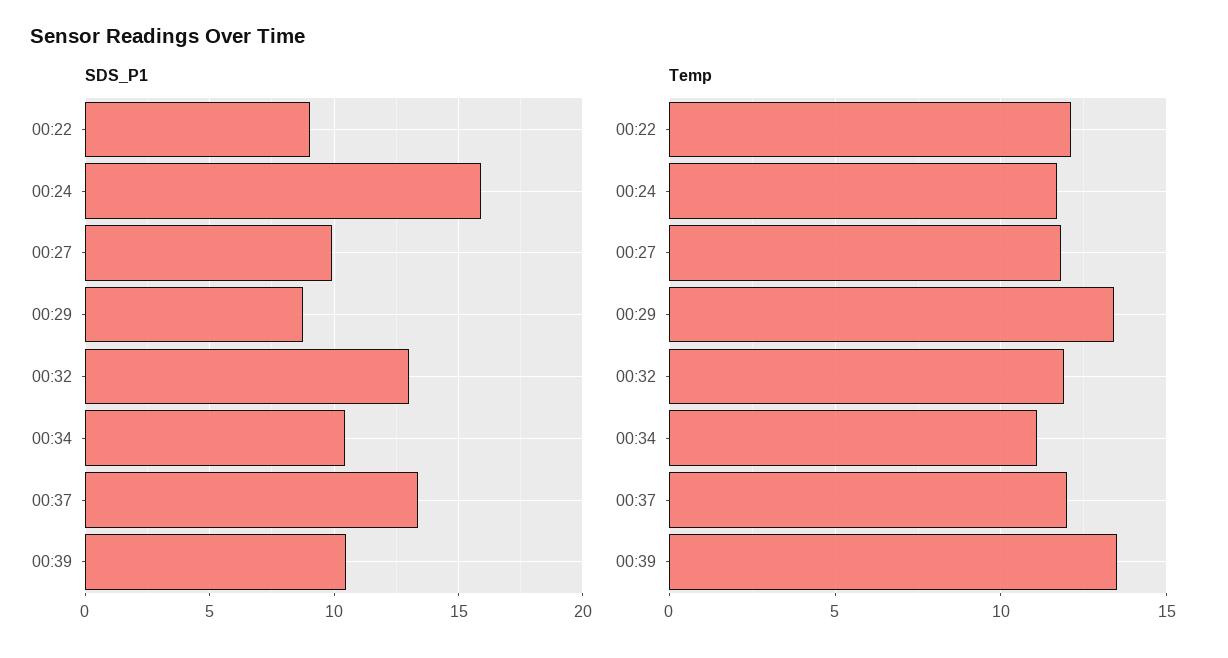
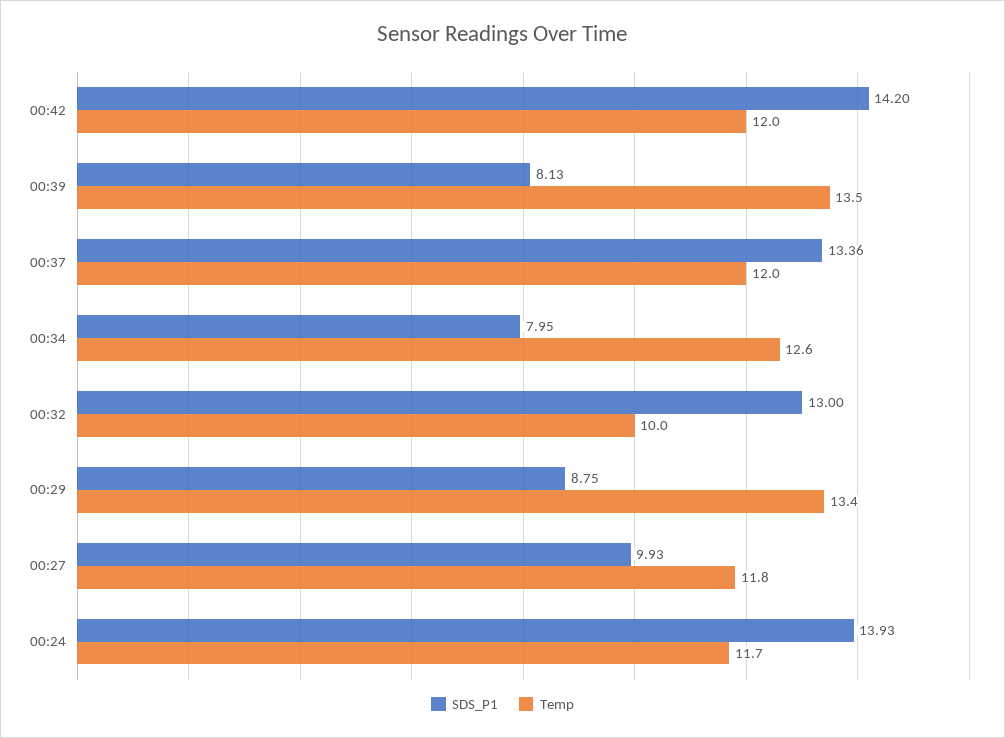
SDS_P1, 00:22: 9 -> none
SDS_P1, 00:24: 16 -> 13.93
SDS_P1, 00:34: 10.5 -> 7.95
SDS_P1, 00:39: 10.5 -> 8.13
Temp, 00:22: 12 -> none
Temp, 00:32: 12 -> 10
Temp, 00:34: 11 -> 12.6
SDS_P1, 00:42: none -> 14.2
Temp, 00:42: none -> 12

